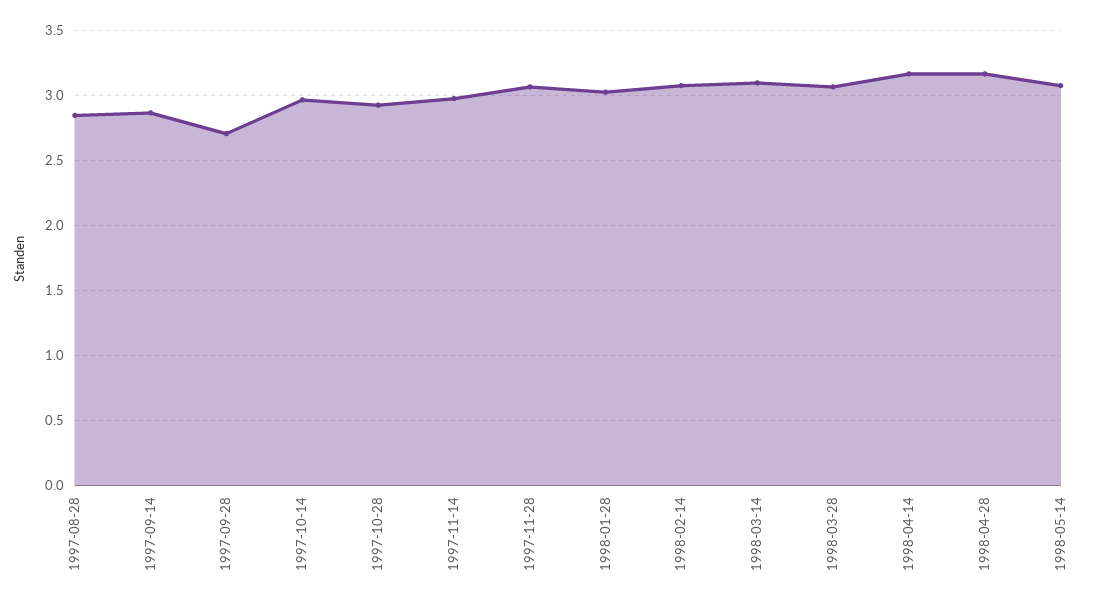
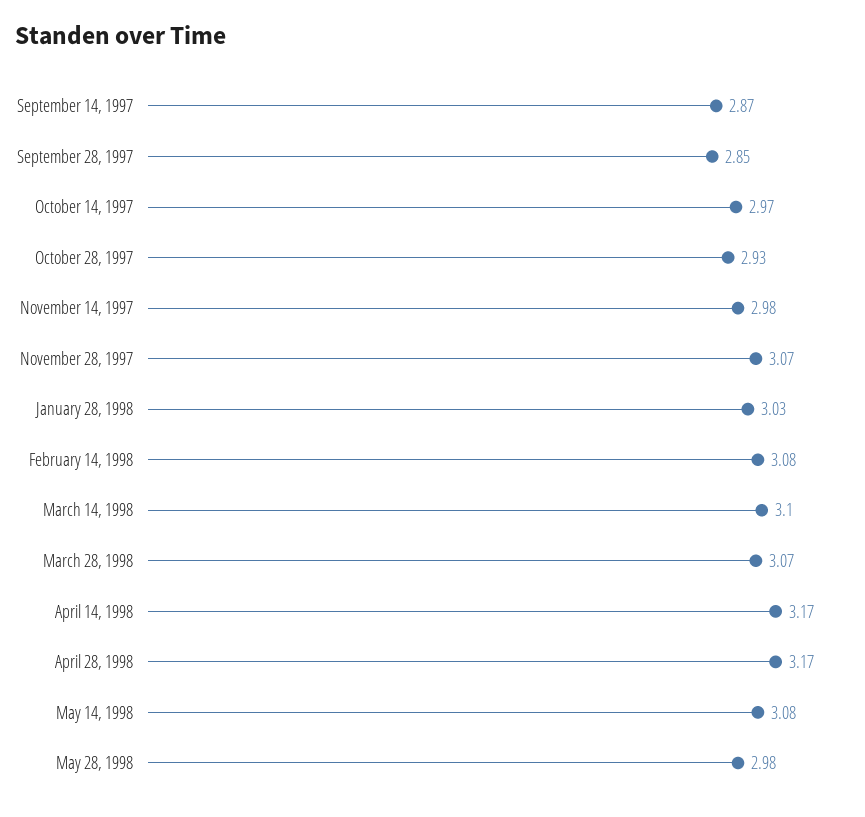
1997-08-28: 2.85 -> none
1997-09-28: 2.7 -> 2.85
May 28, 1998: none -> 2.98

